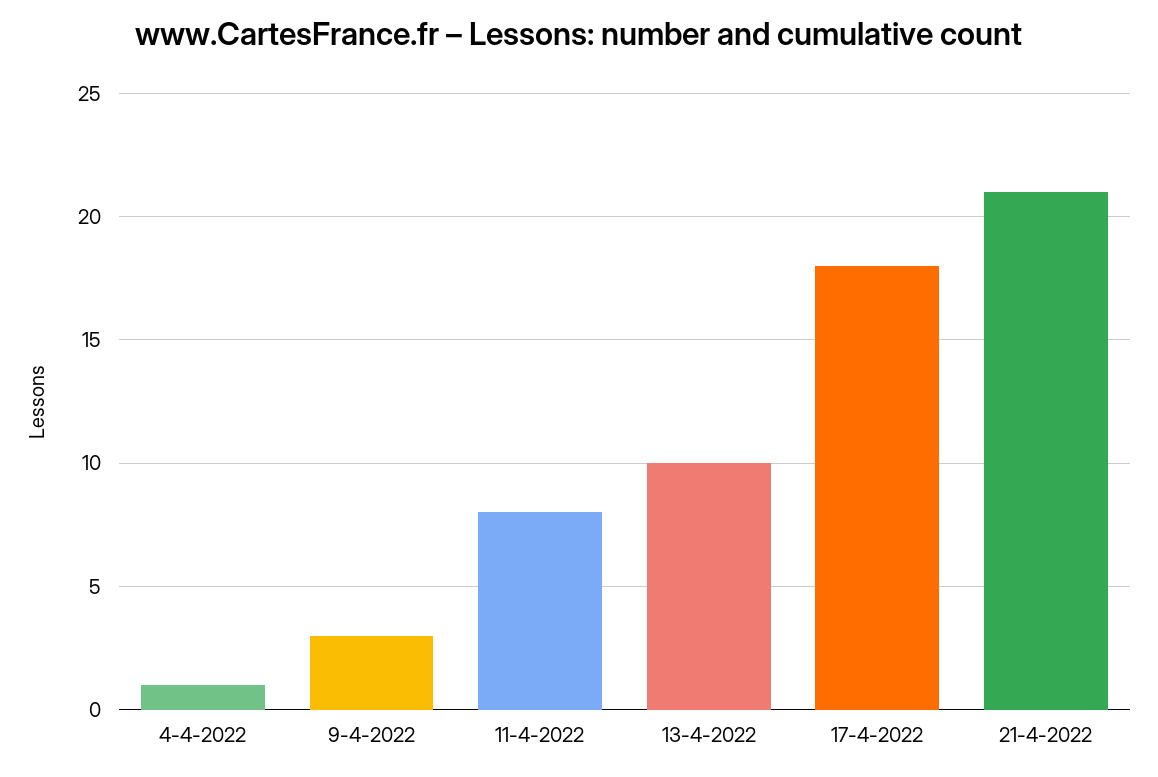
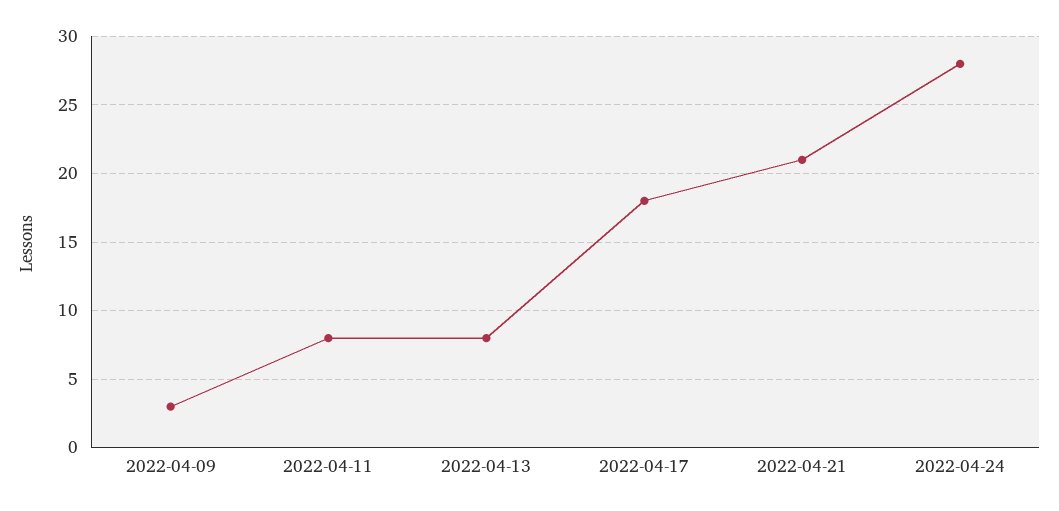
4-4-2022: 1 -> none
13-4-2022: 10 -> 8
2022-04-24: none -> 28

